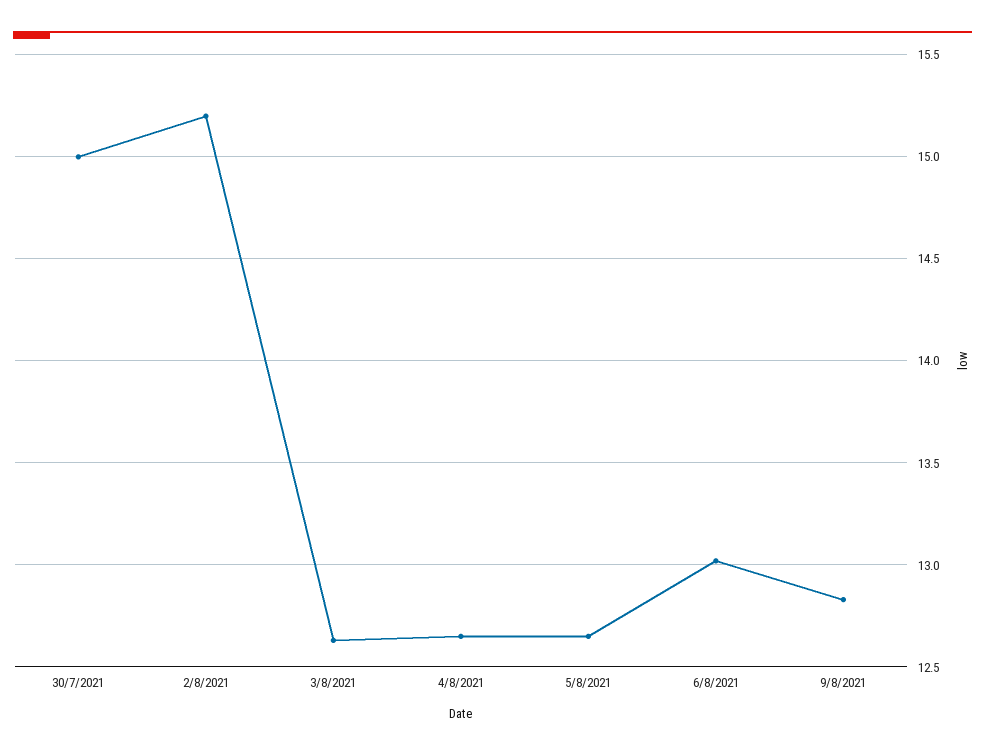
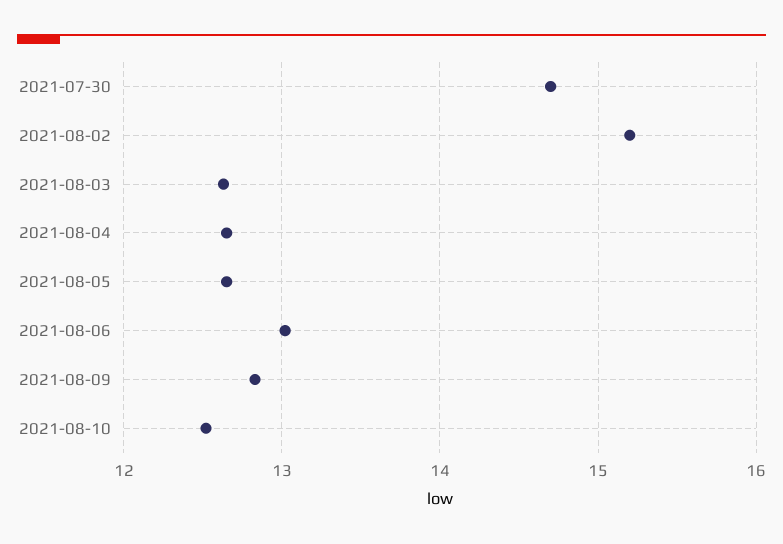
30/7/2021: 15 -> 14.7
2021-08-10: none -> 12.5

